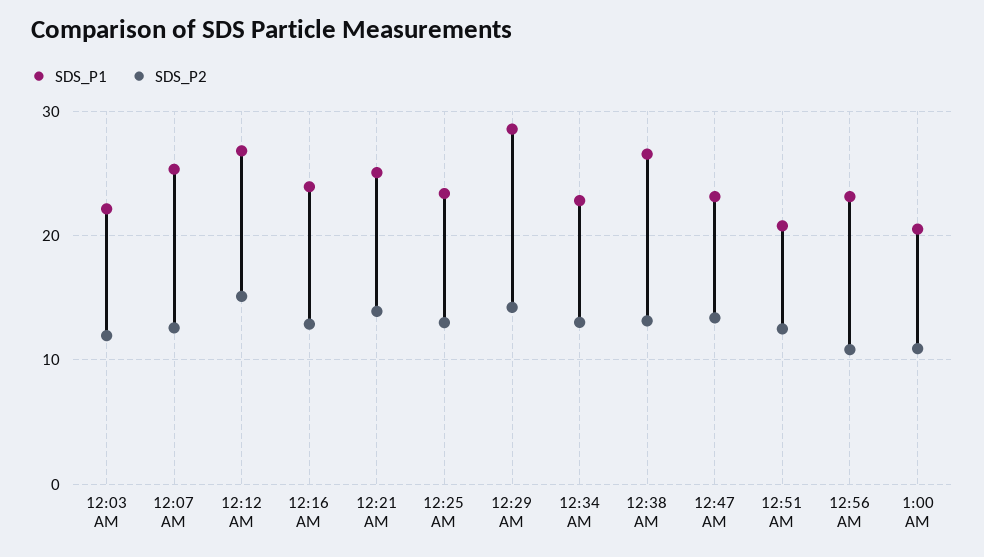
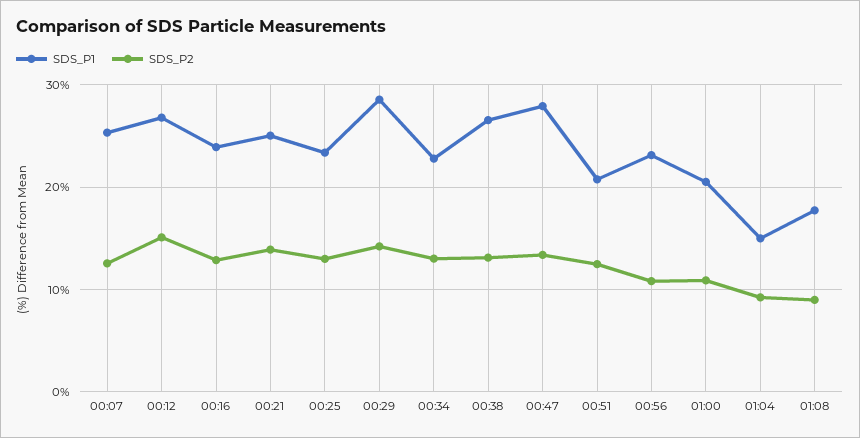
SDS_P1, 12:03 AM: 22 -> none
SDS_P2, 12:03 AM: 12 -> none
SDS_P1, 12:47 AM: 23 -> 28
SDS_P1, 01:04: none -> 15
SDS_P2, 01:04: none -> 9
SDS_P1, 01:08: none -> 18
SDS_P2, 01:08: none -> 9

